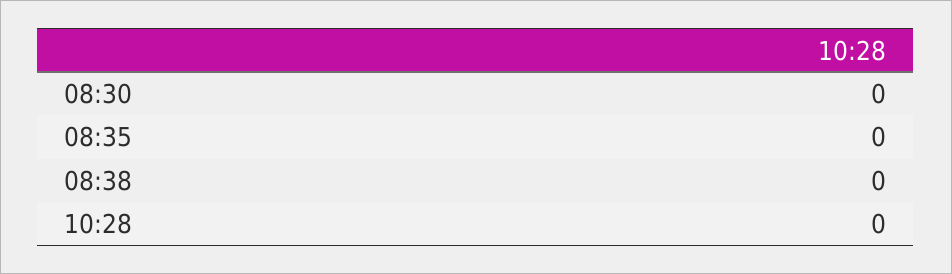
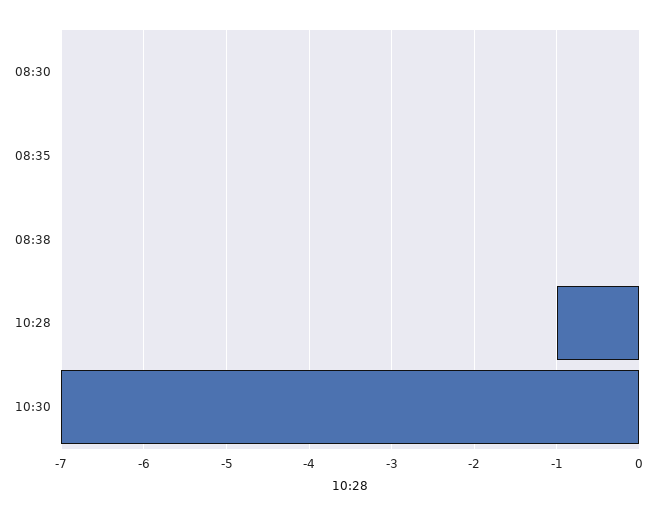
10:28: 0 -> -1
10:30: none -> -7

